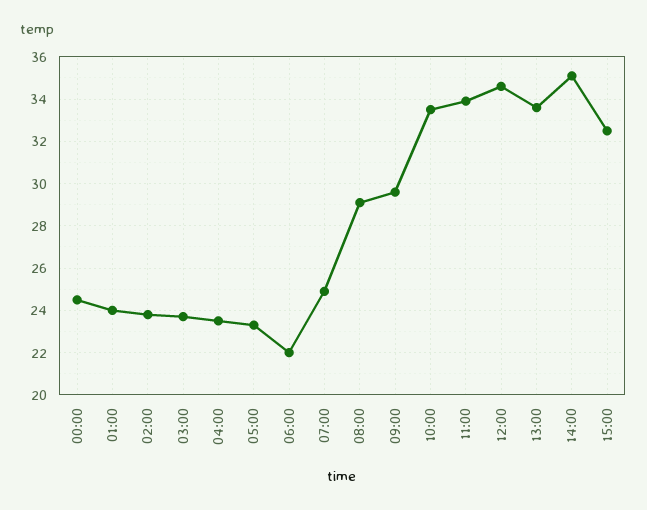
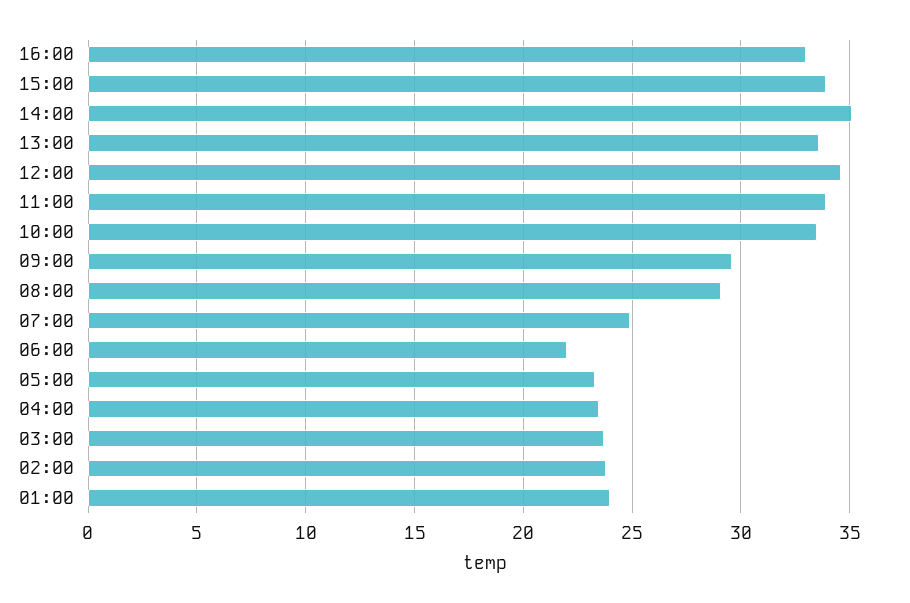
00:00: 24.5 -> none
15:00: 32.5 -> 34
16:00: none -> 33

